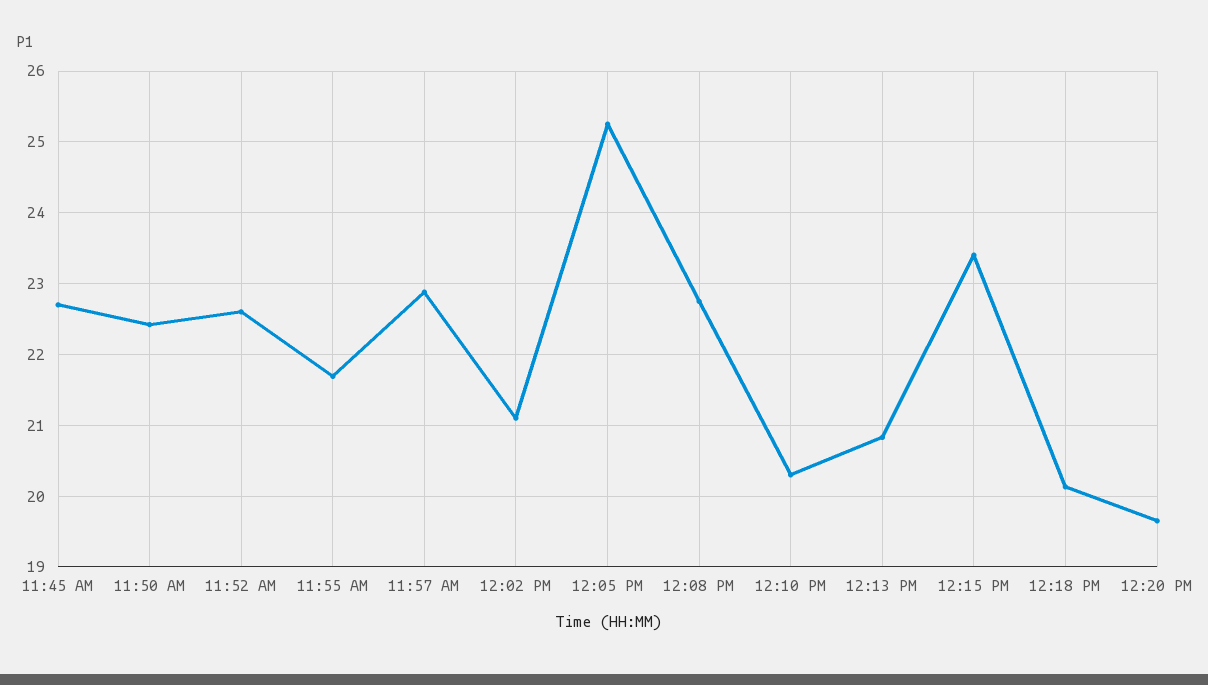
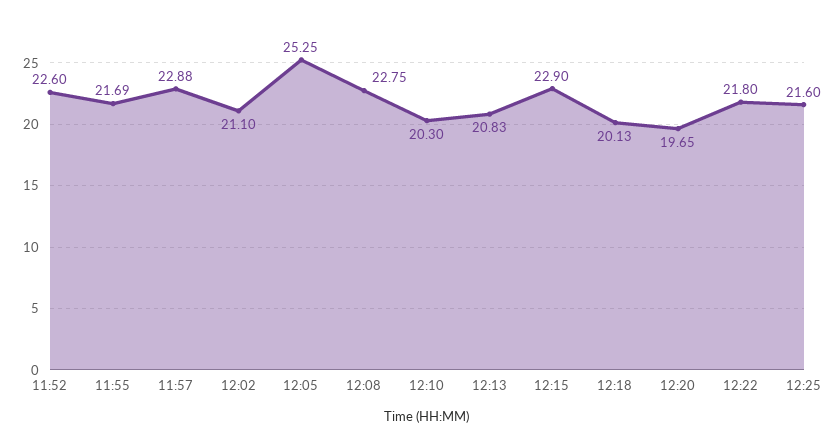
11:45 AM: 22.7 -> none
11:50 AM: 22.4 -> none
12:15 PM: 23.4 -> 22.9
12:22: none -> 21.8
12:25: none -> 21.6

